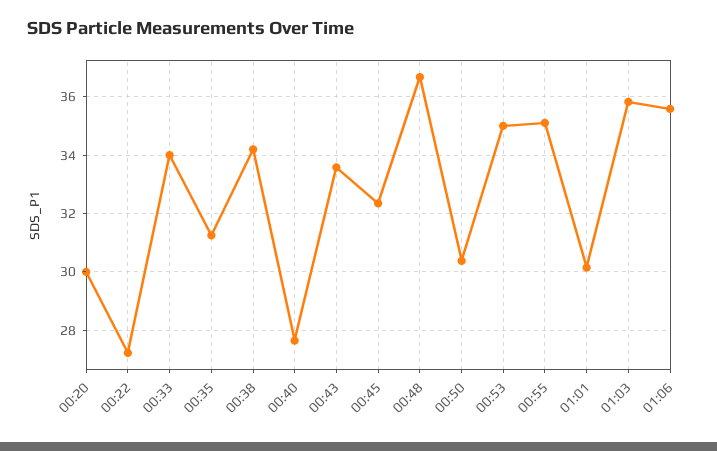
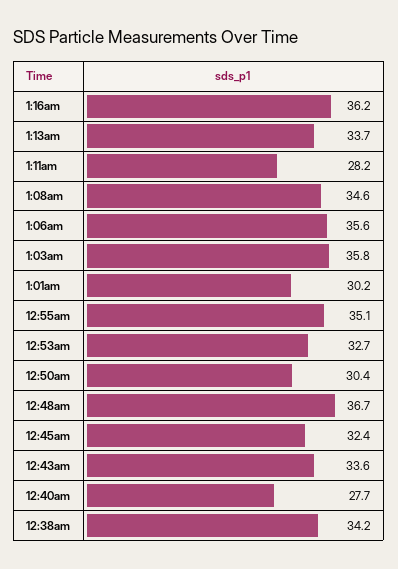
00:20: 30 -> none
00:22: 27.25 -> none
00:33: 34 -> none
00:35: 31.25 -> none
00:53: 35 -> 32.7
1:16am: none -> 36.2
1:13am: none -> 33.7
1:11am: none -> 28.2
1:08am: none -> 34.6

